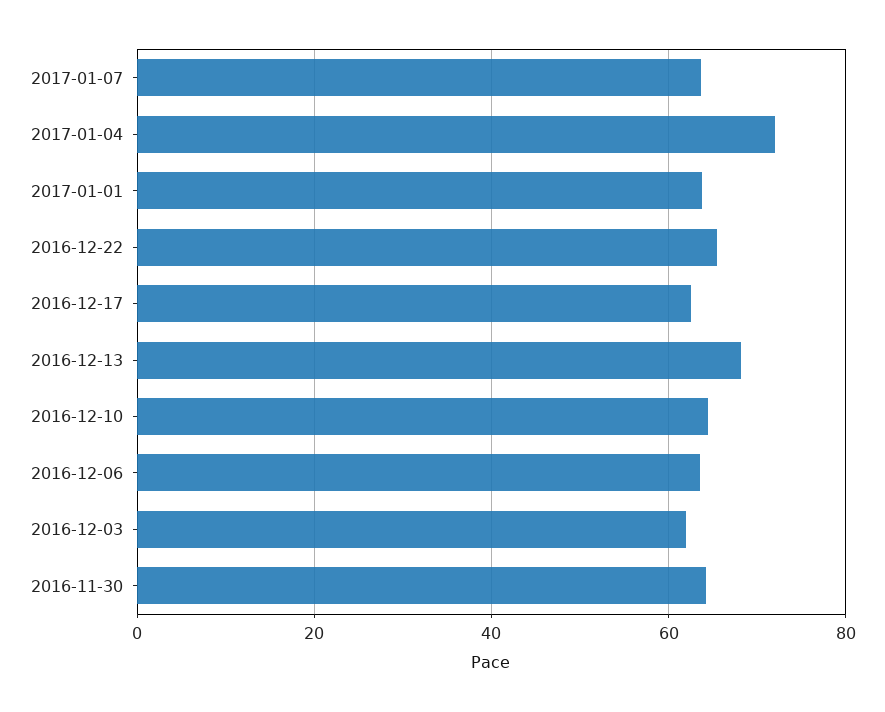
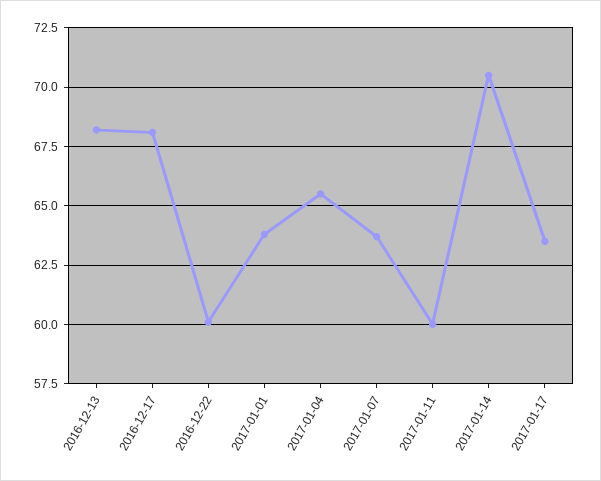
2017-01-04: 72 -> 65.5
2016-12-22: 66 -> 60
2016-12-17: 62 -> 68
2016-12-10: 64 -> none
2016-12-06: 64 -> none
2016-12-03: 62 -> none
2016-11-30: 64 -> none
2017-01-11: none -> 60
2017-01-14: none -> 70.5
2017-01-17: none -> 63.5

